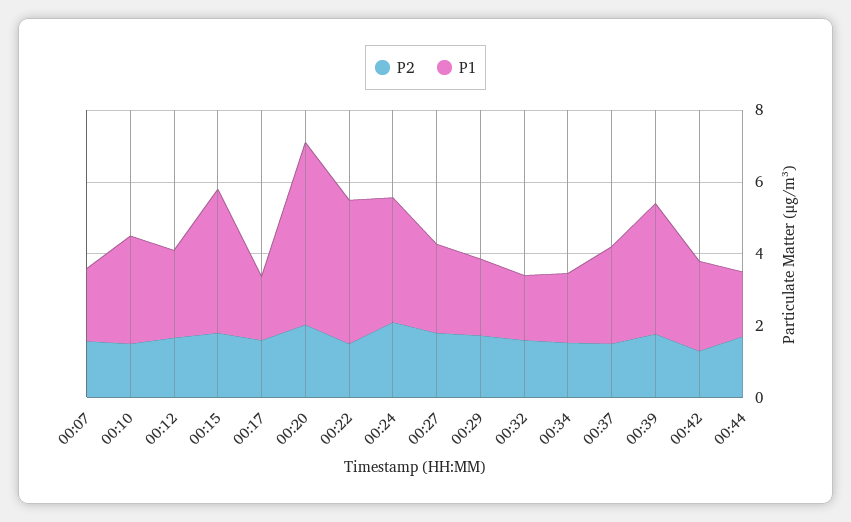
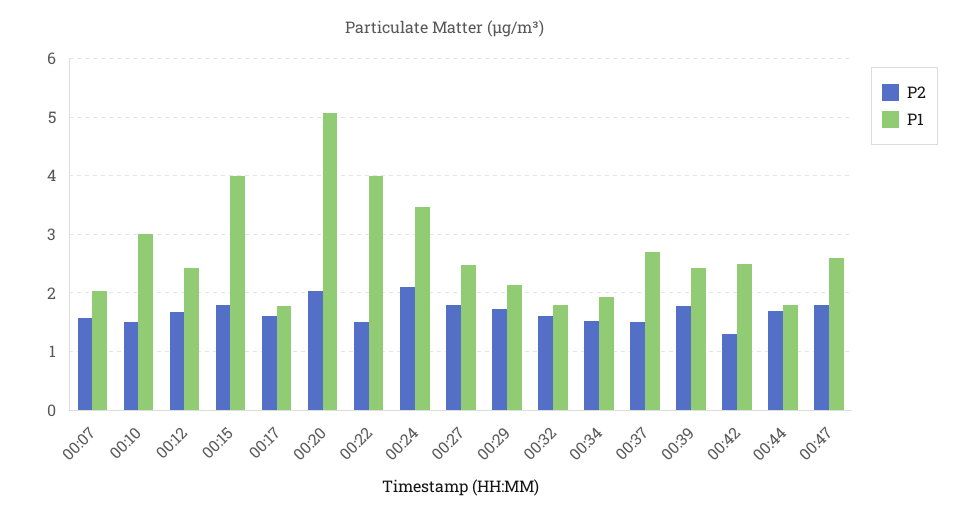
P1, 00:39: 3.5 -> 2.4
P2, 00:47: none -> 1.8
P1, 00:47: none -> 2.6

